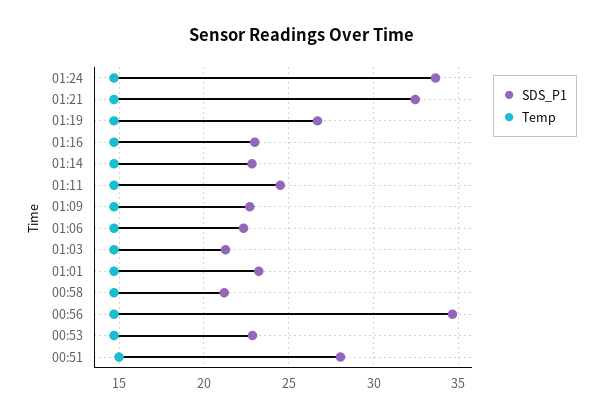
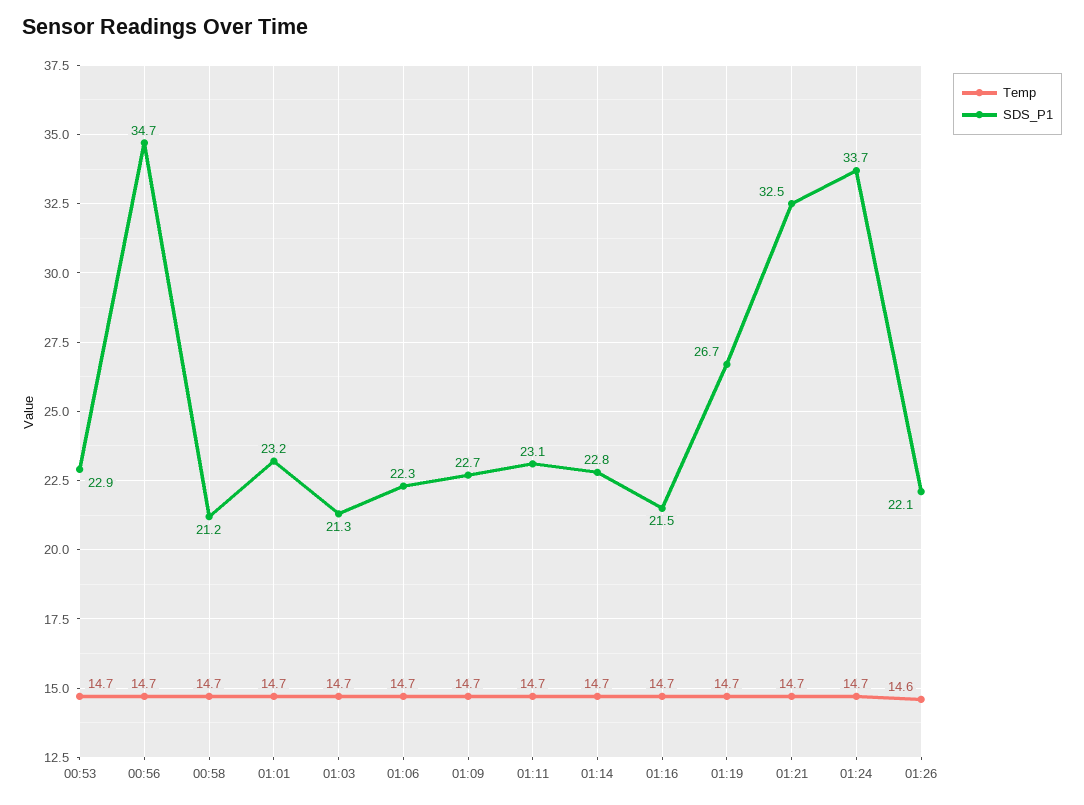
SDS_P1, 01:16: 23 -> 21.5
SDS_P1, 01:11: 24.5 -> 23.1
SDS_P1, 00:51: 28 -> none
Temp, 00:51: 15 -> none
Temp, 01:26: none -> 14.6
SDS_P1, 01:26: none -> 22.1

